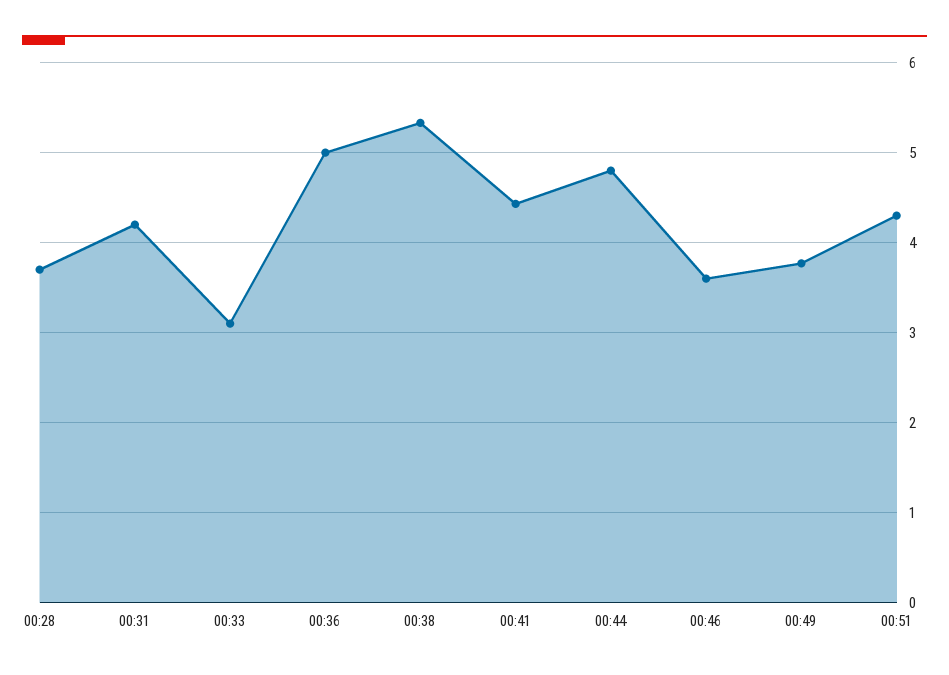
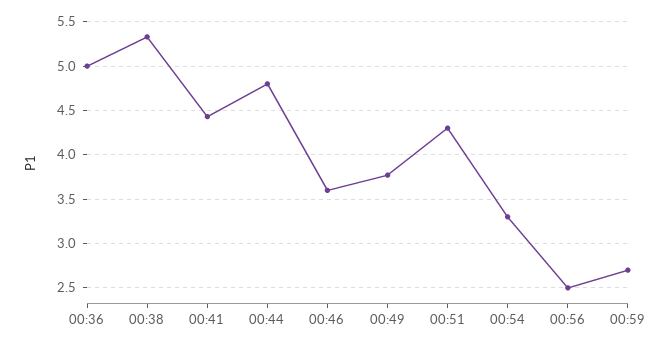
00:28: 3.7 -> none
00:31: 4.2 -> none
00:33: 3.1 -> none
00:54: none -> 3.3
00:56: none -> 2.5
00:59: none -> 2.7

